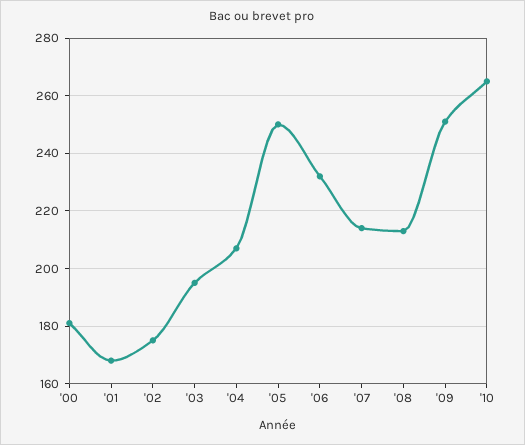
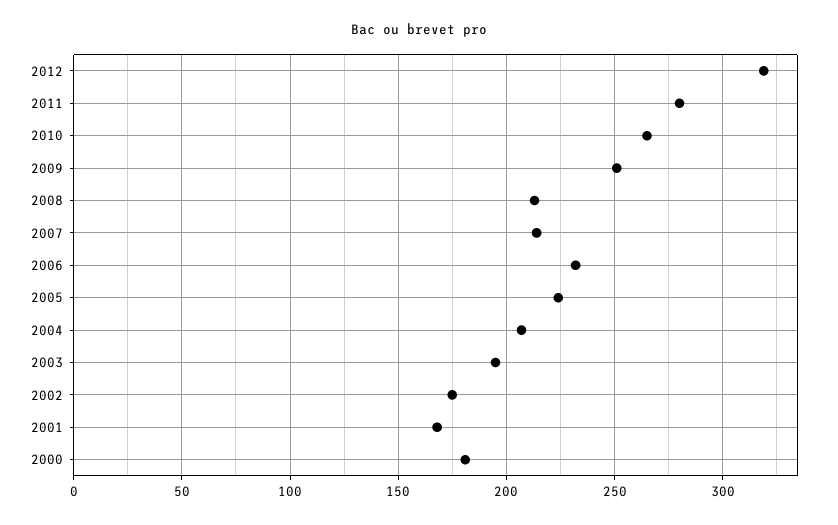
'05: 250 -> 225
2012: none -> 320
2011: none -> 280

